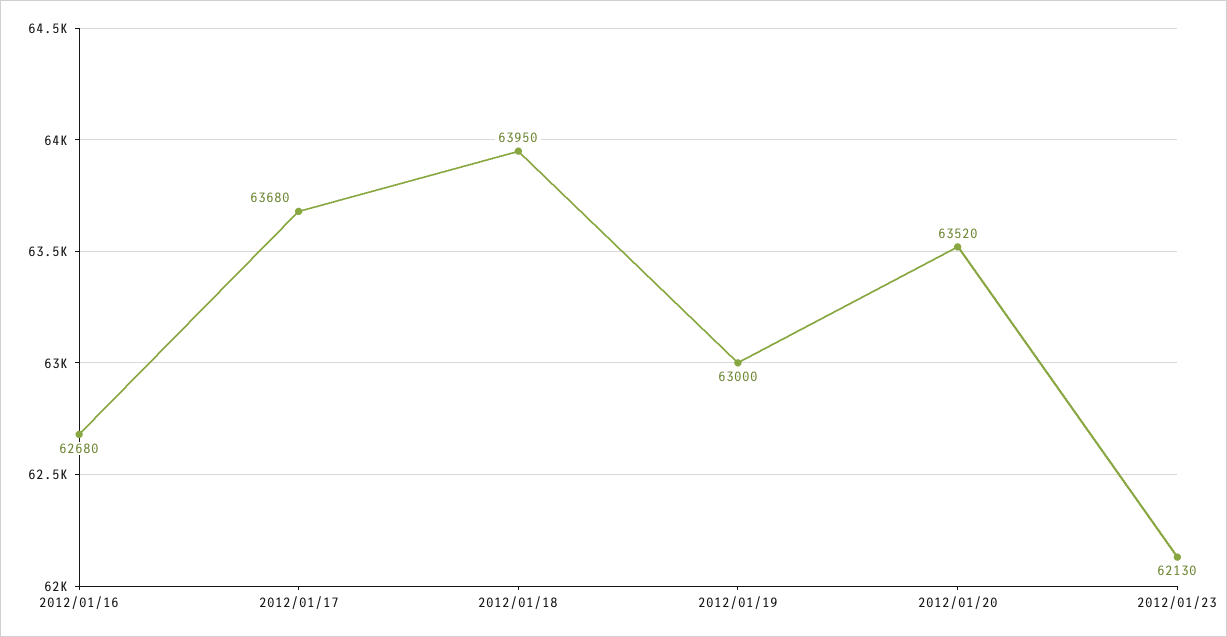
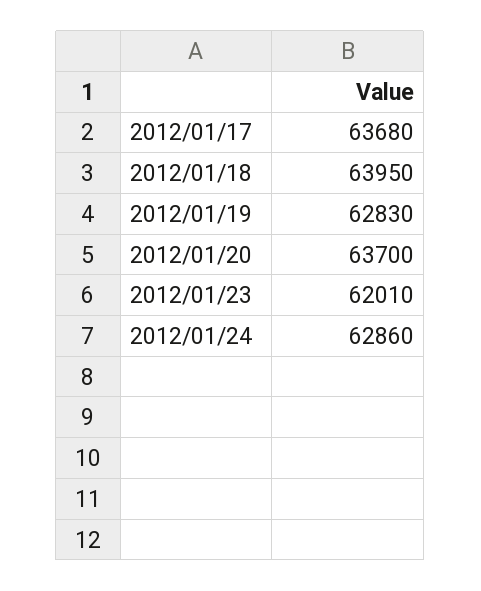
2012/01/16: 62680 -> none
2012/01/19: 63000 -> 62830
2012/01/20: 63520 -> 63700
2012/01/23: 62130 -> 62010
2012/01/24: none -> 62860

